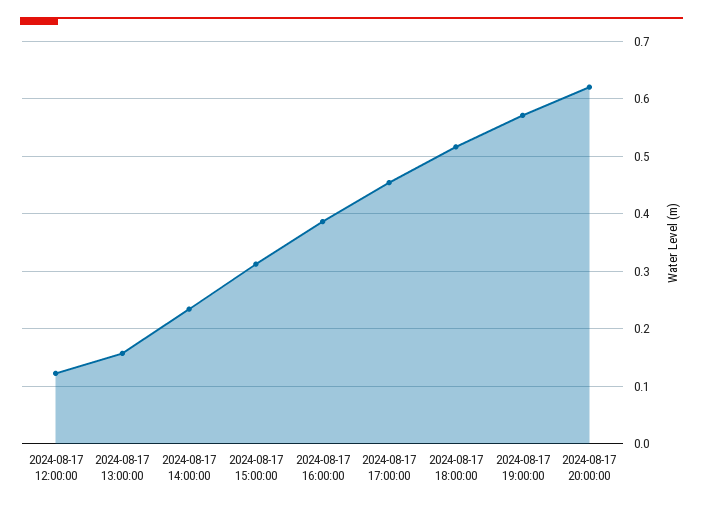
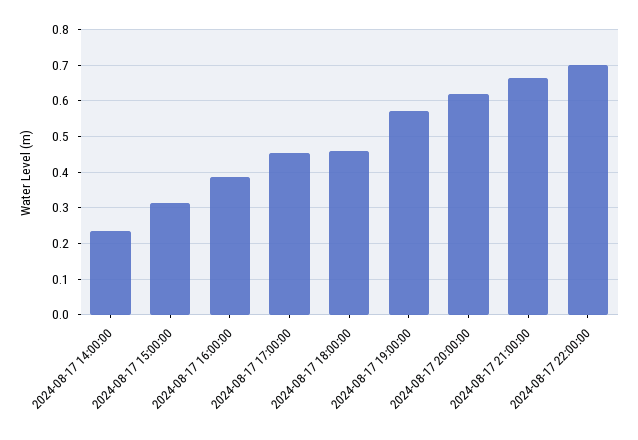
2024-08-17 12:00:00: 0.12 -> none
2024-08-17 13:00:00: 0.16 -> none
2024-08-17 18:00:00: 0.52 -> 0.46
2024-08-17 21:00:00: none -> 0.66
2024-08-17 22:00:00: none -> 0.7

